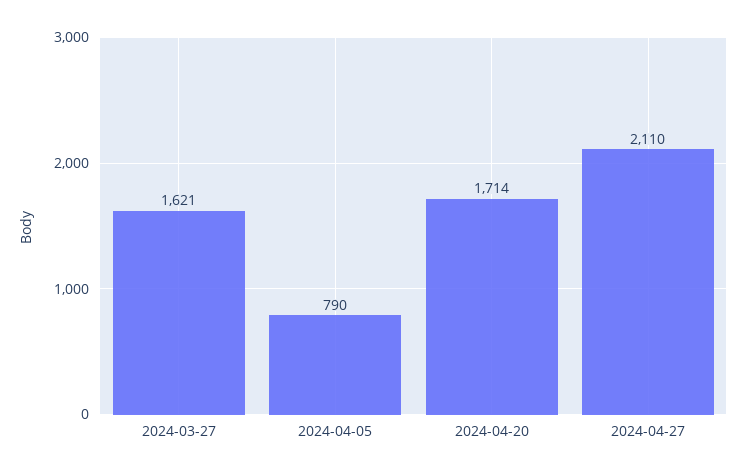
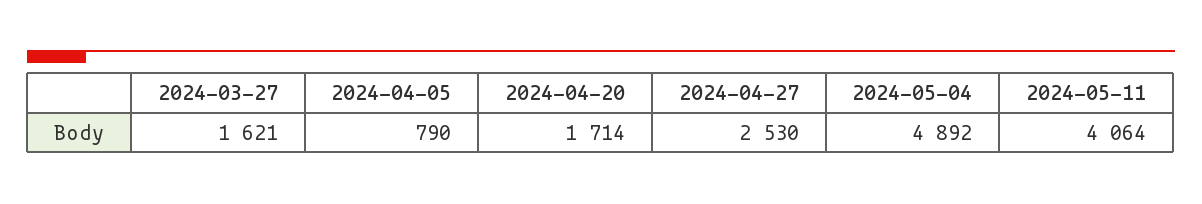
2024-04-27: 2110 -> 2530
2024-05-04: none -> 4892
2024-05-11: none -> 4064

